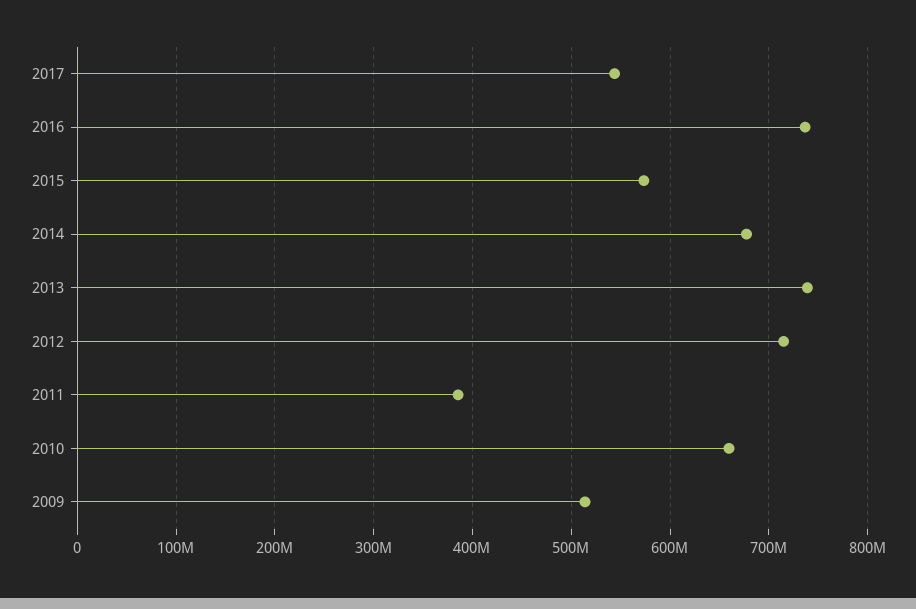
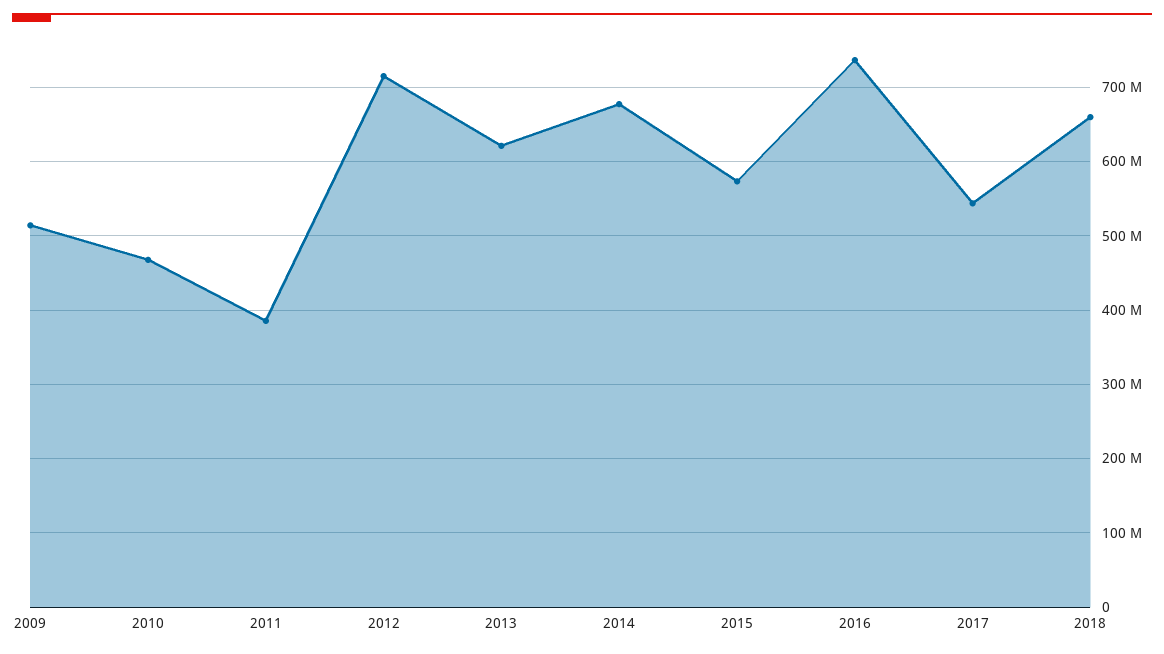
2013: 740000000 -> 620000000
2010: 660000000 -> 470000000
2018: none -> 660000000

